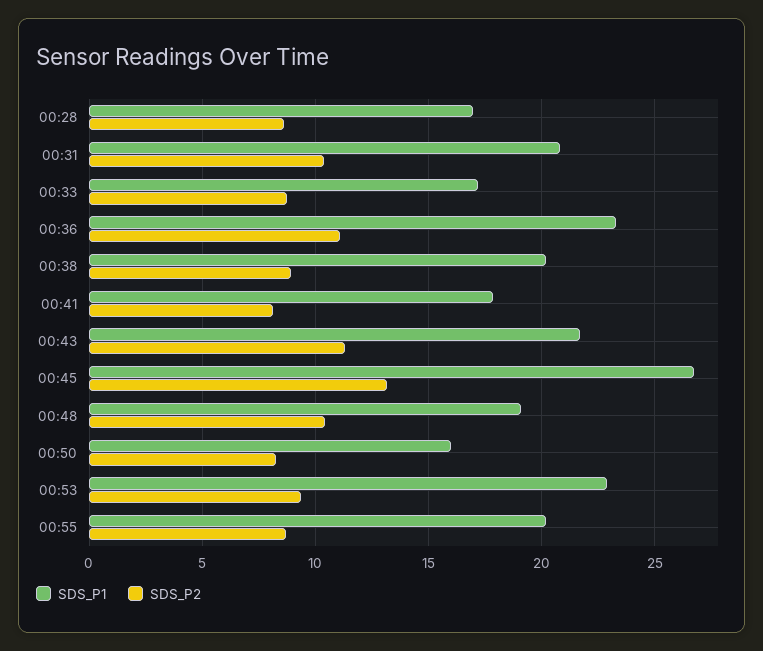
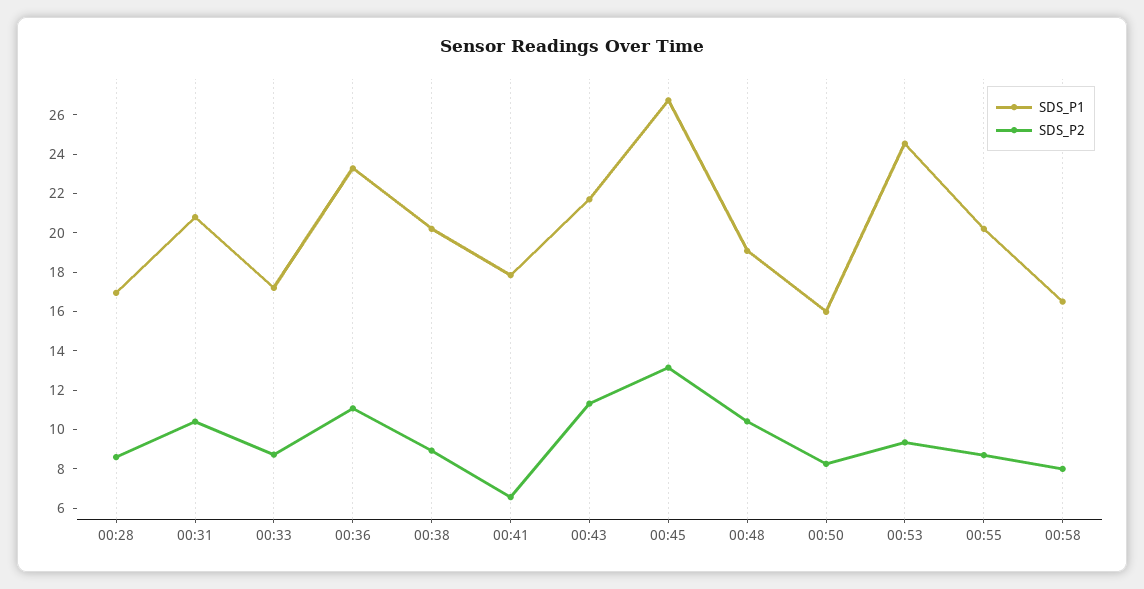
SDS_P2, 00:41: 8 -> 6.5
SDS_P1, 00:53: 23 -> 24.5
SDS_P1, 00:58: none -> 16.5
SDS_P2, 00:58: none -> 8

